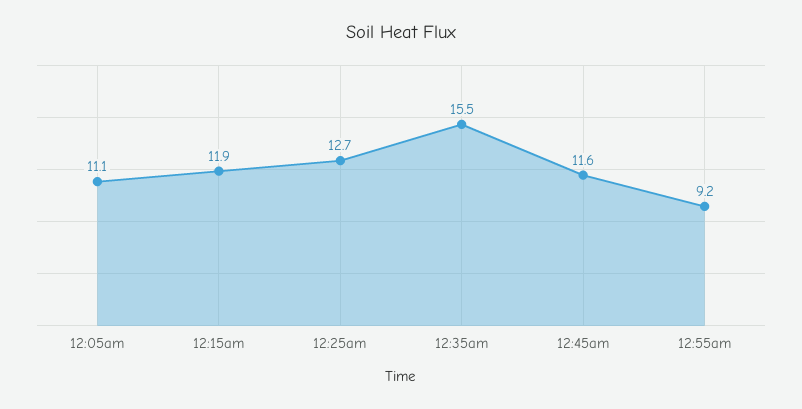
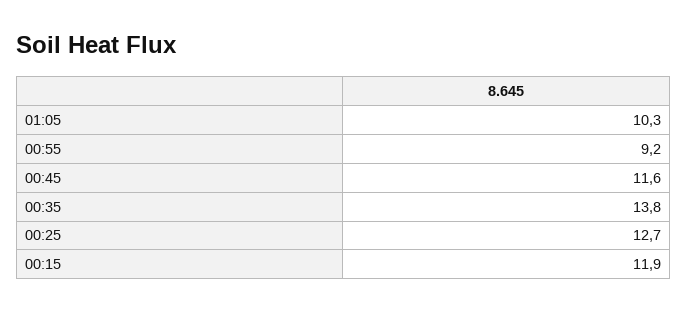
12:05am: 11.1 -> none
12:35am: 15.5 -> 13.8
01:05: none -> 10.3

